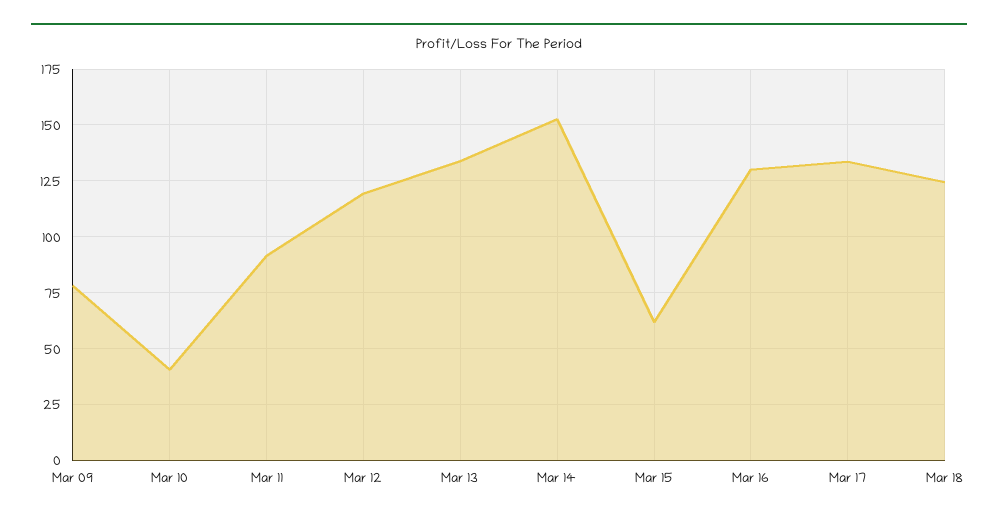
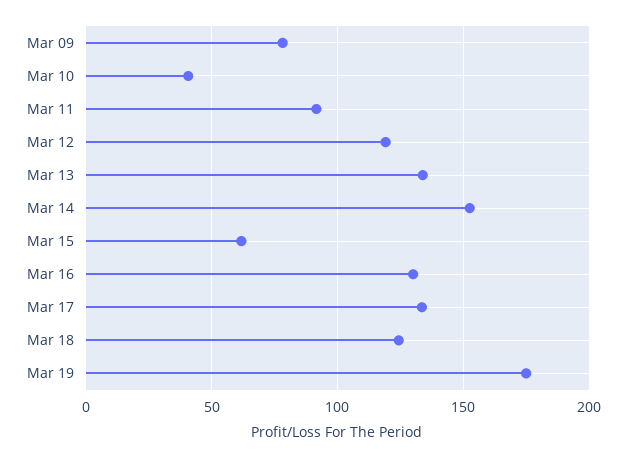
Mar 19: none -> 175

